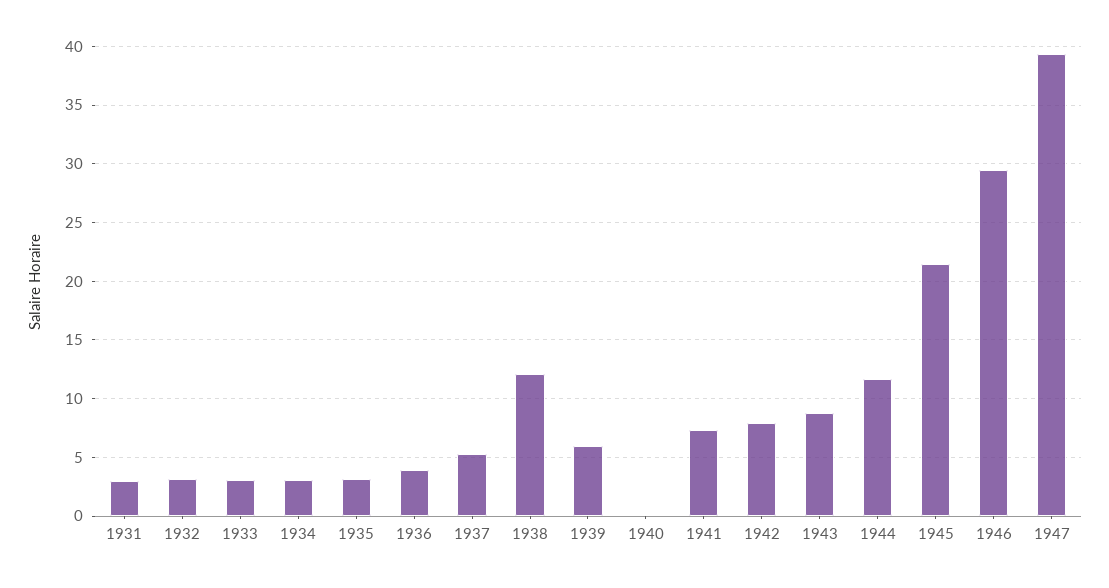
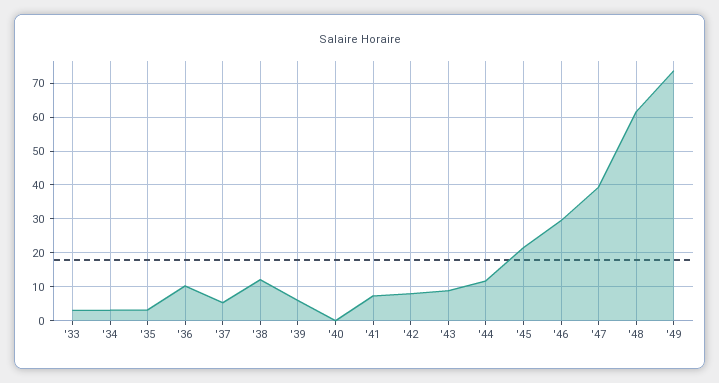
1931: 3 -> none
1932: 3 -> none
1936: 4 -> 10
'48: none -> 62
'49: none -> 74

